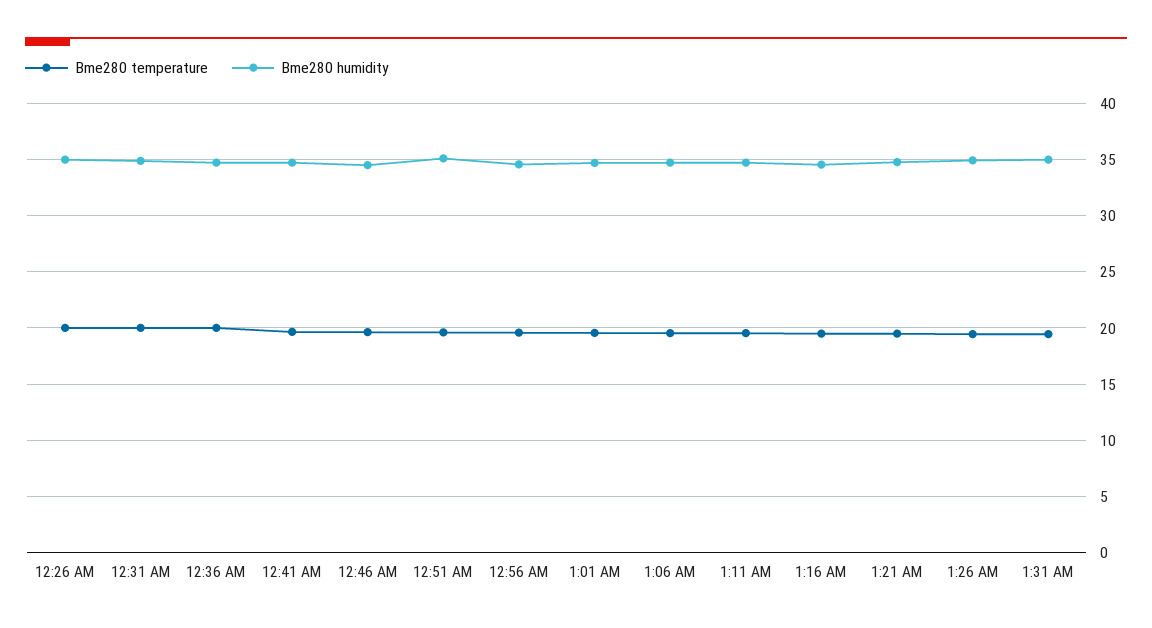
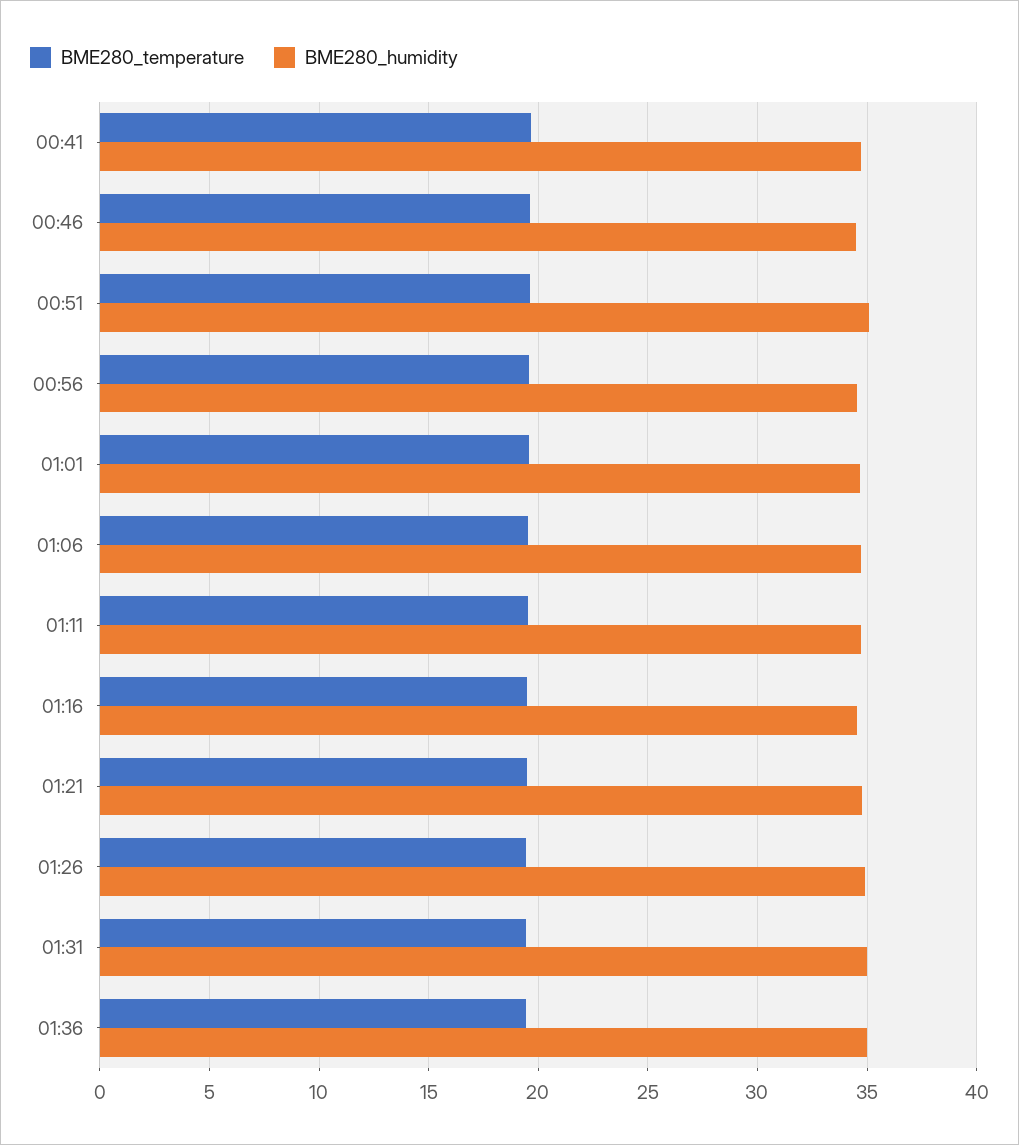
Bme280 temperature, 12:26 AM: 20 -> none
Bme280 humidity, 12:26 AM: 35 -> none
Bme280 temperature, 12:31 AM: 20 -> none
Bme280 humidity, 12:31 AM: 35 -> none
Bme280 temperature, 12:36 AM: 20 -> none
Bme280 humidity, 12:36 AM: 35 -> none
Bme280 temperature, 01:36: none -> 19.5
Bme280 humidity, 01:36: none -> 35

